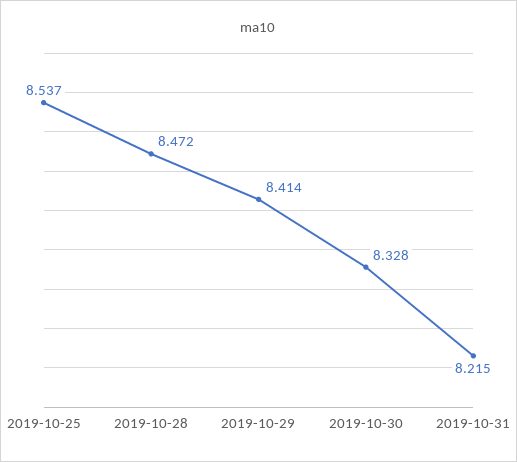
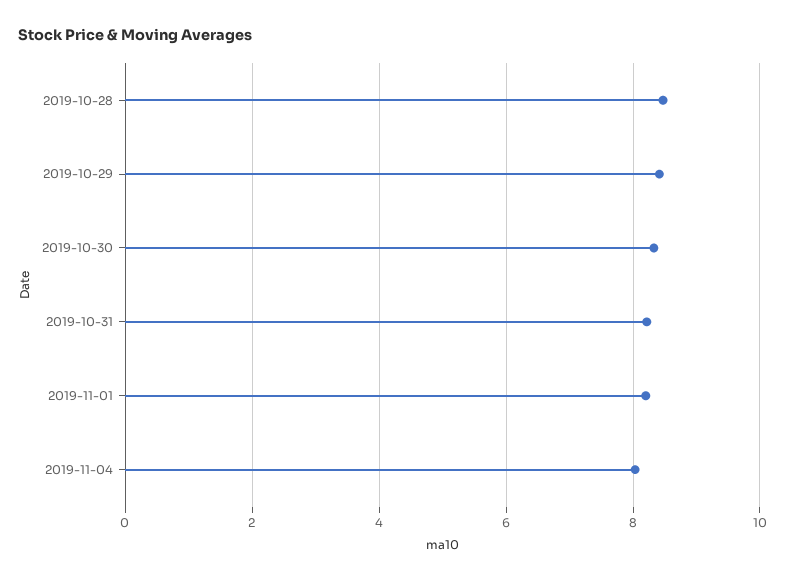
2019-10-25: 8.537 -> none
2019-11-01: none -> 8.2
2019-11-04: none -> 8

